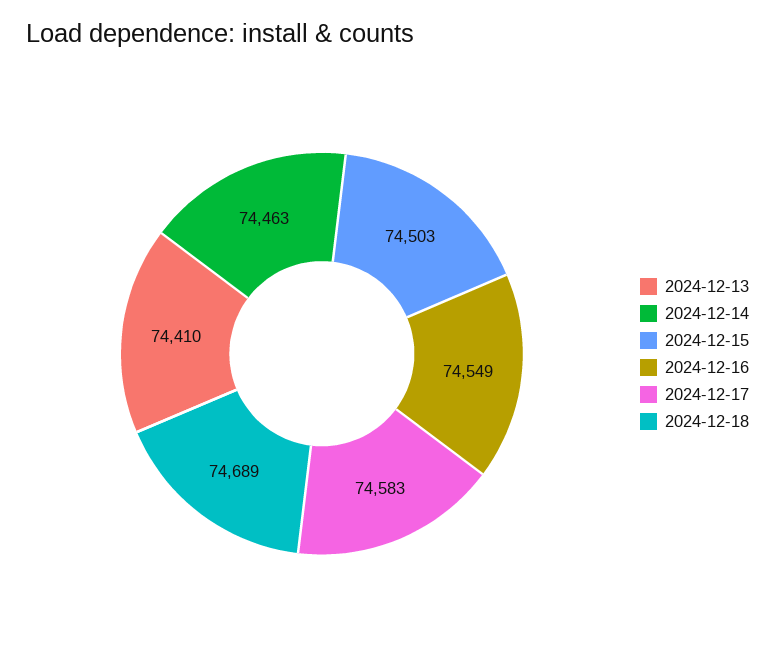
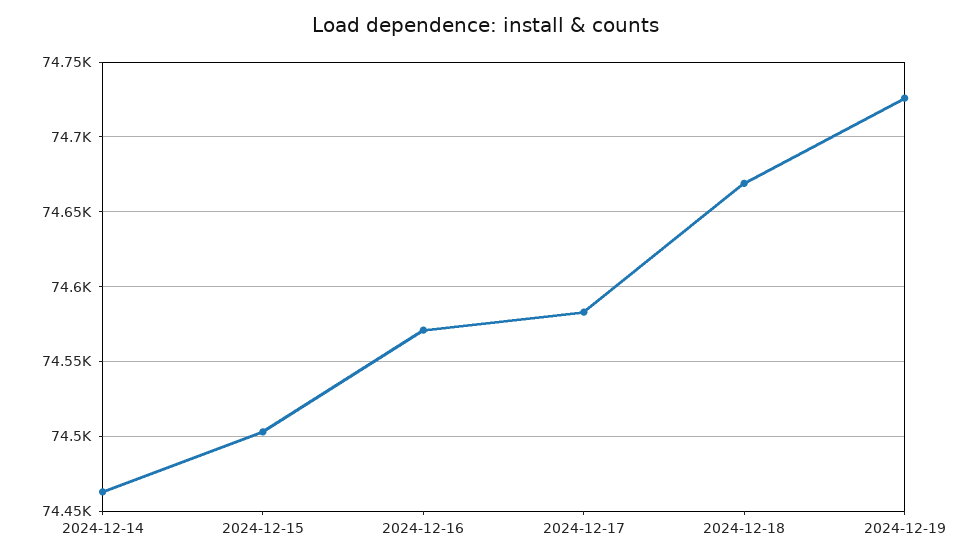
2024-12-13: 74410 -> none
2024-12-16: 74549 -> 74570
2024-12-18: 74689 -> 74670
2024-12-19: none -> 74725

